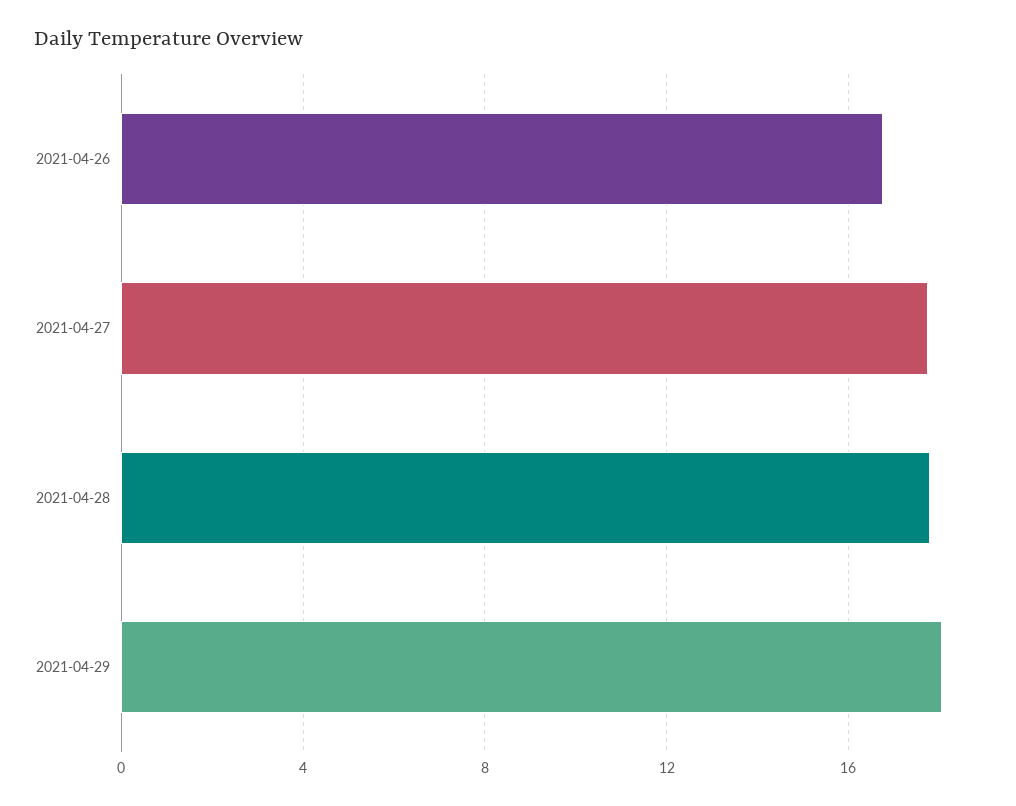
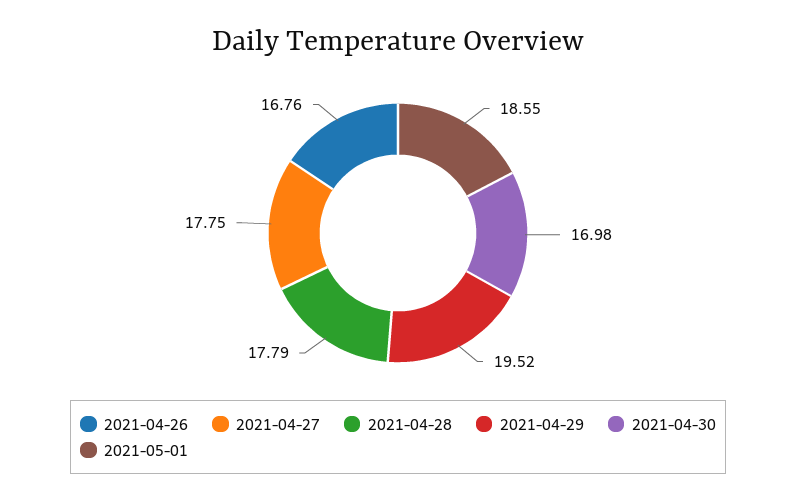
2021-04-29: 18 -> 19.52
2021-04-30: none -> 16.98
2021-05-01: none -> 18.55

